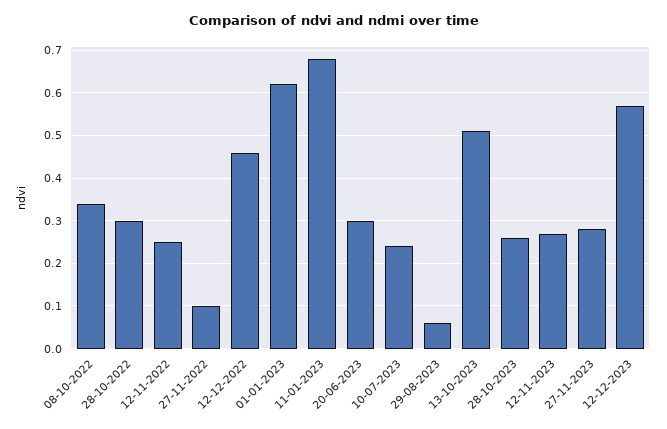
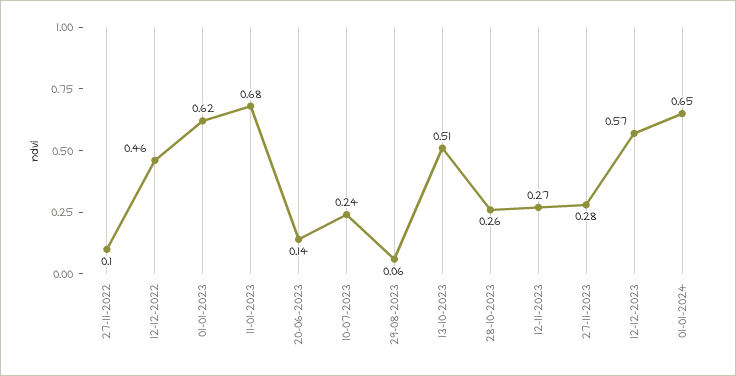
08-10-2022: 0.35 -> none
28-10-2022: 0.3 -> none
12-11-2022: 0.25 -> none
20-06-2023: 0.3 -> 0.14
01-01-2024: none -> 0.65

